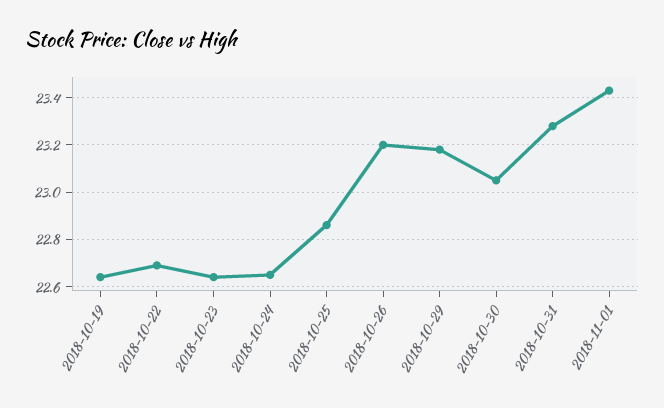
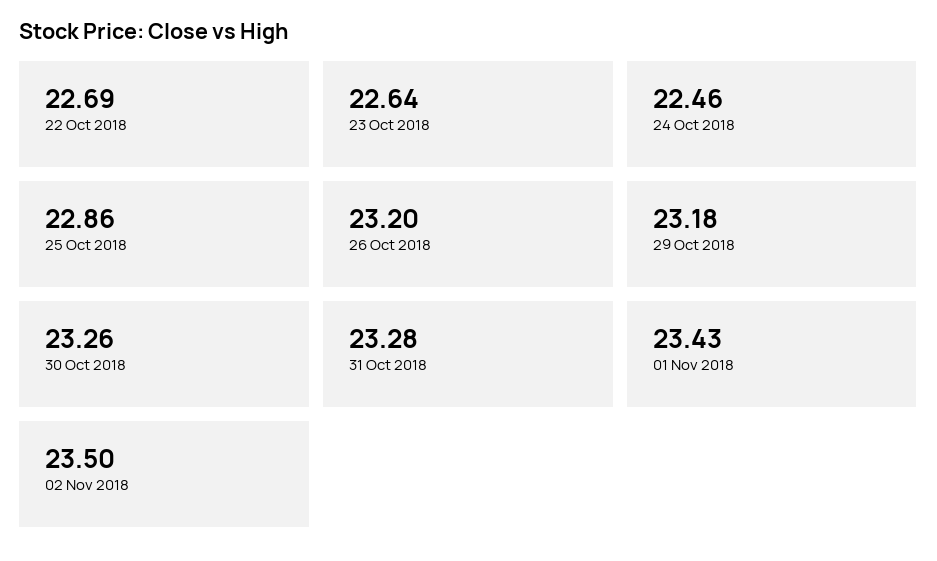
2018-10-19: 22.65 -> none
2018-10-24: 22.65 -> 22.46
2018-10-30: 23.05 -> 23.26
02 Nov 2018: none -> 23.5

